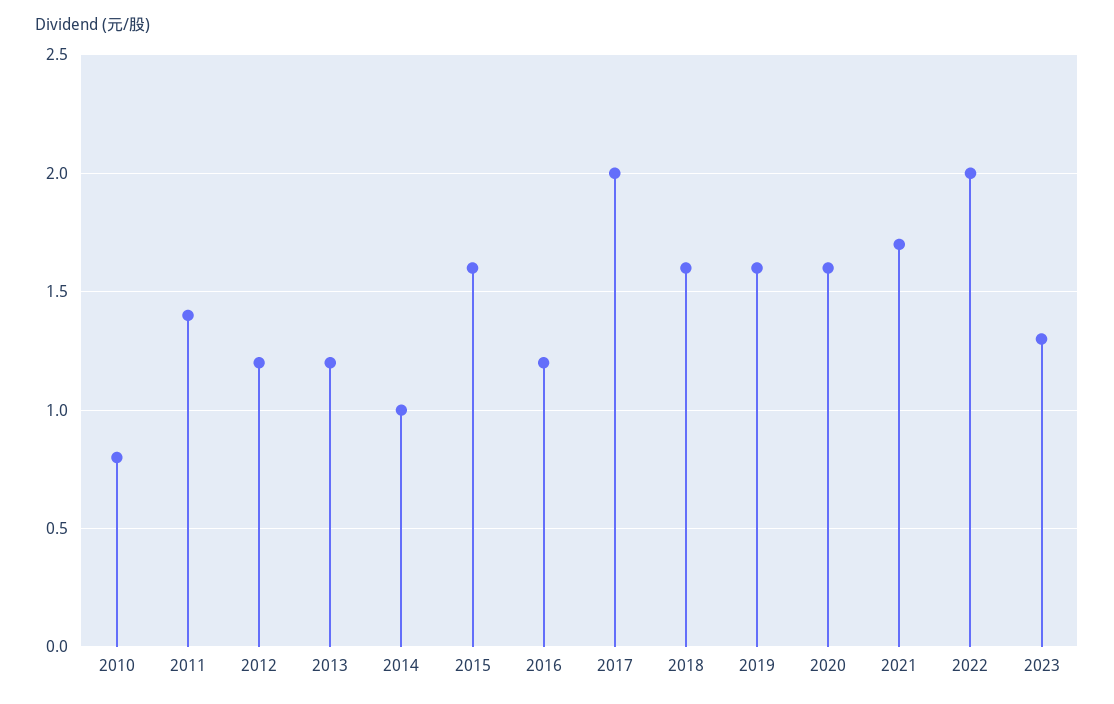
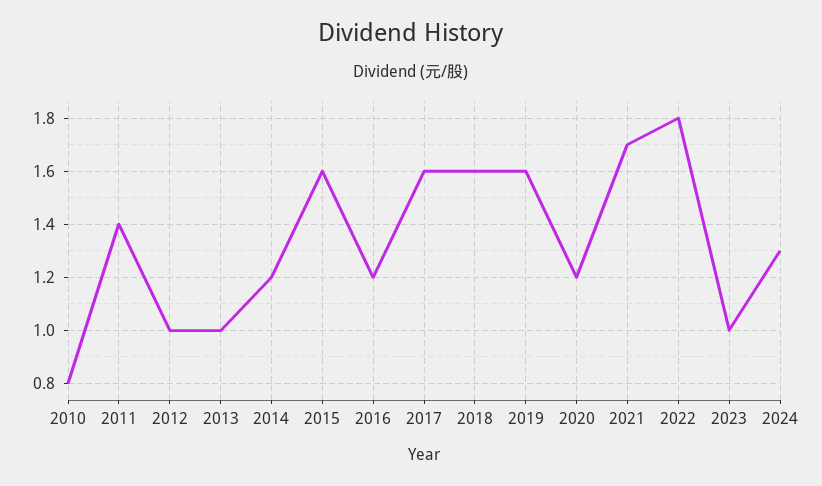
2012: 1.2 -> 1
2013: 1.2 -> 1
2014: 1 -> 1.2
2017: 2 -> 1.6
2020: 1.6 -> 1.2
2022: 2 -> 1.8
2023: 1.3 -> 1
2024: none -> 1.3

